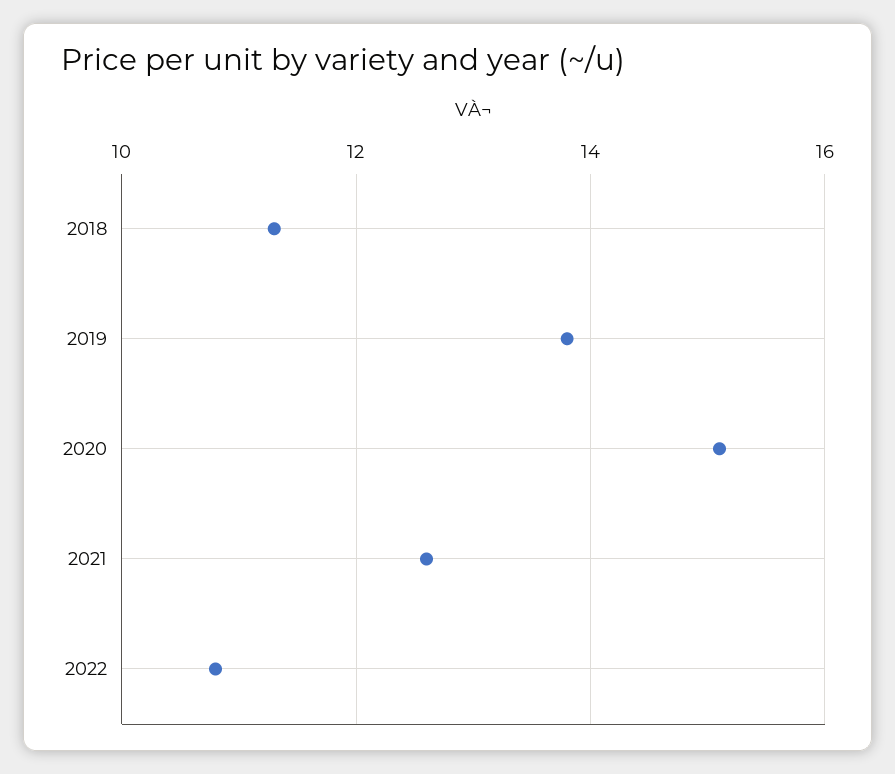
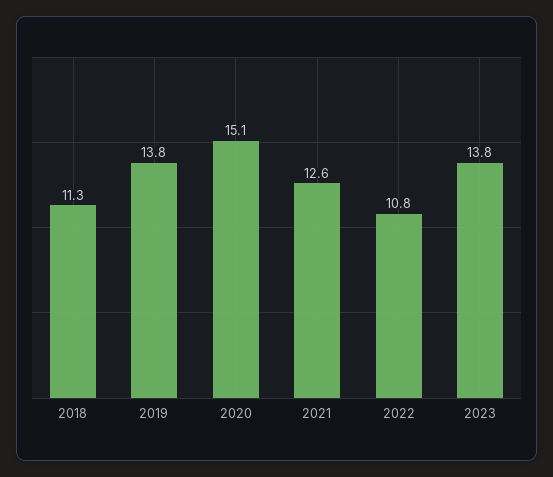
2023: none -> 13.8

